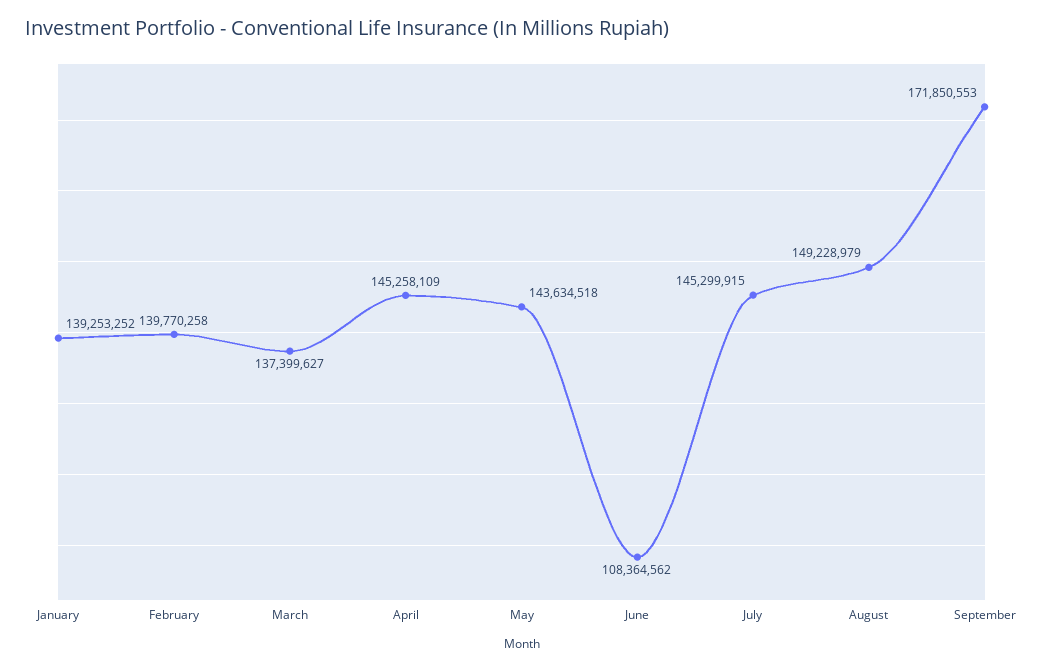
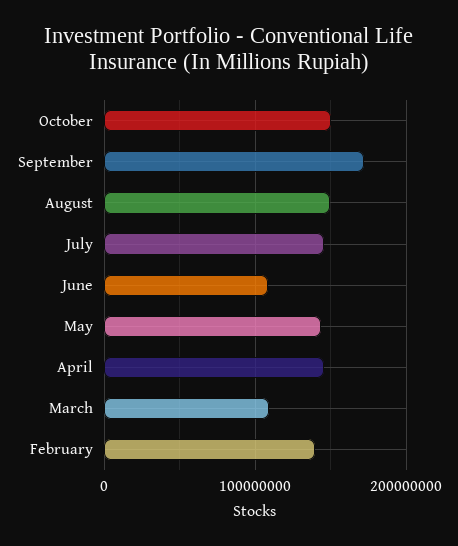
January: 139253252 -> none
March: 137399627 -> 110000000
October: none -> 150000000

